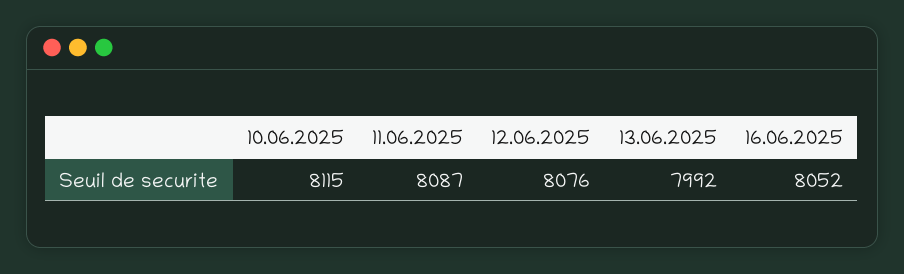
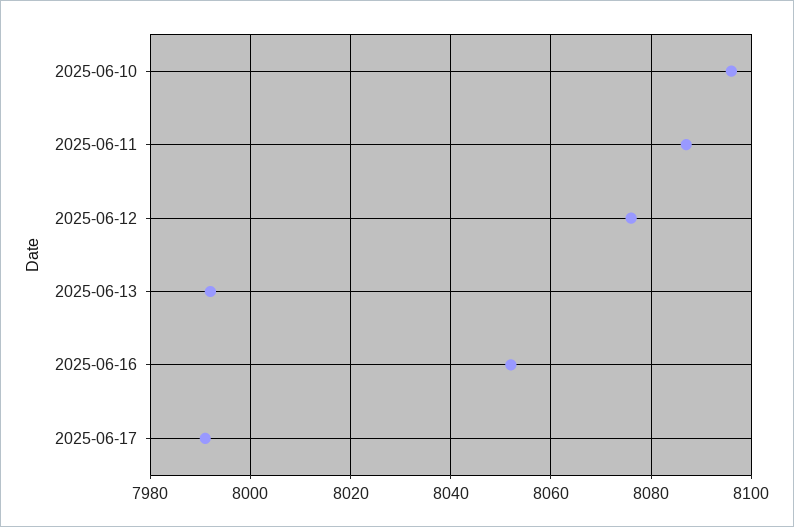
10.06.2025: 8115 -> 8095
2025-06-17: none -> 7990

